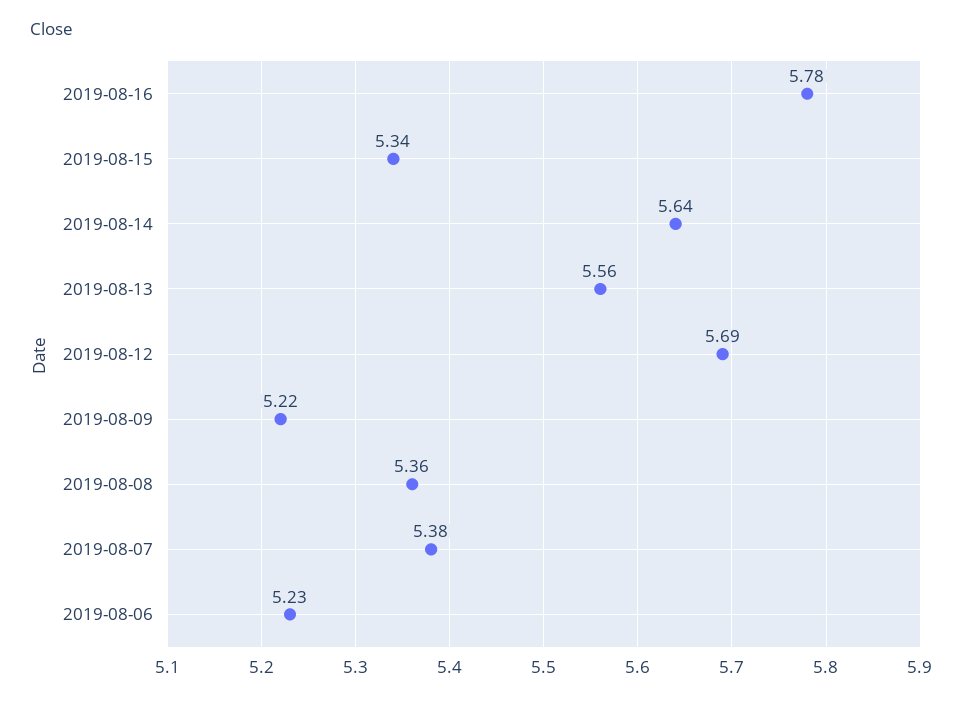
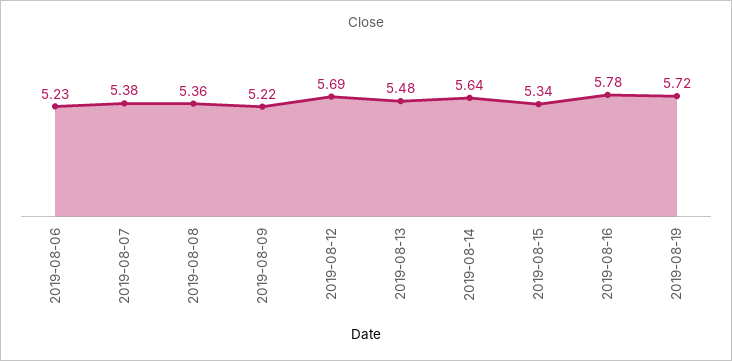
2019-08-13: 5.56 -> 5.48
2019-08-19: none -> 5.72

